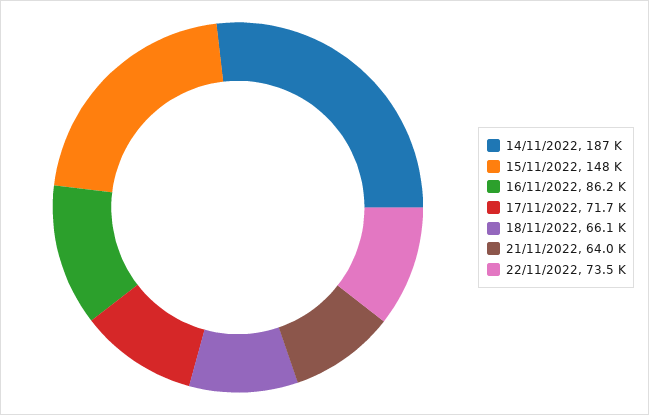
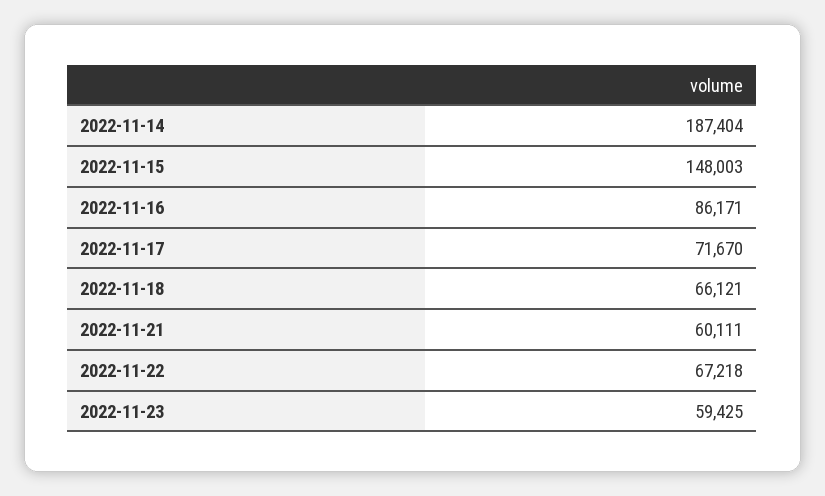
21/11/2022: 64000 -> 60111
22/11/2022: 73500 -> 67218
2022-11-23: none -> 59425

